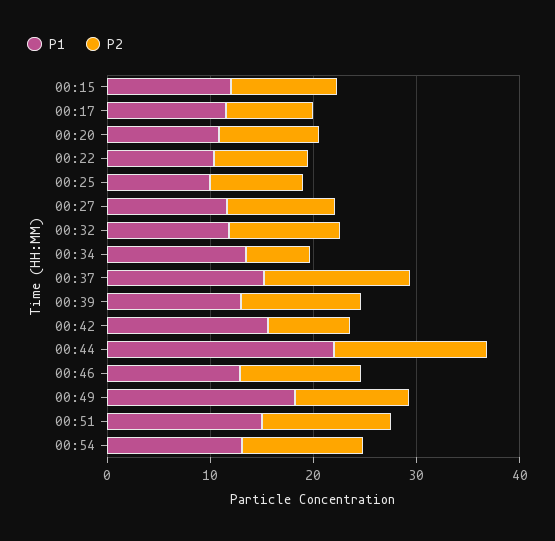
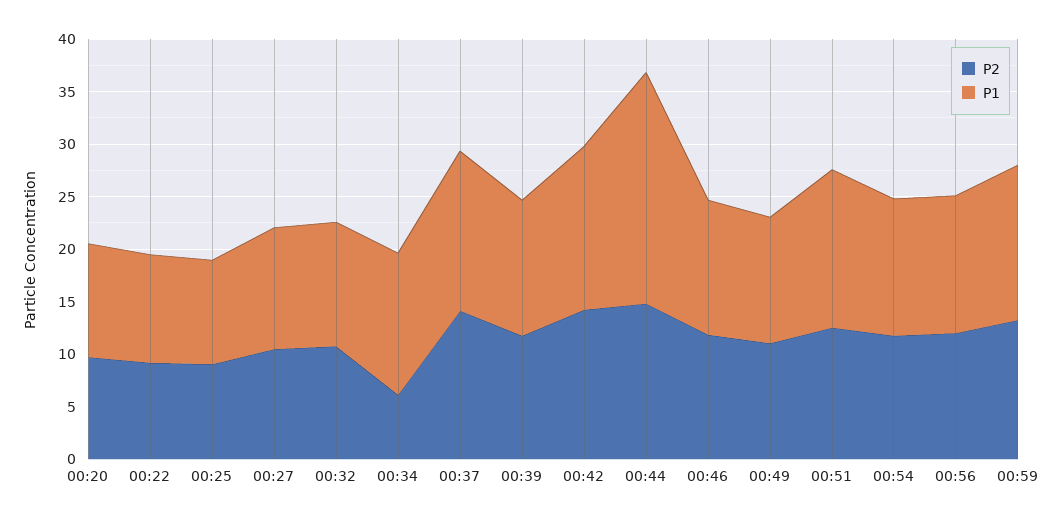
P1, 00:15: 12 -> none
P2, 00:15: 10 -> none
P1, 00:17: 12 -> none
P2, 00:17: 8 -> none
P2, 00:42: 8 -> 14
P1, 00:49: 18 -> 12
P2, 00:56: none -> 12
P1, 00:56: none -> 13
P2, 00:59: none -> 13
P1, 00:59: none -> 15

